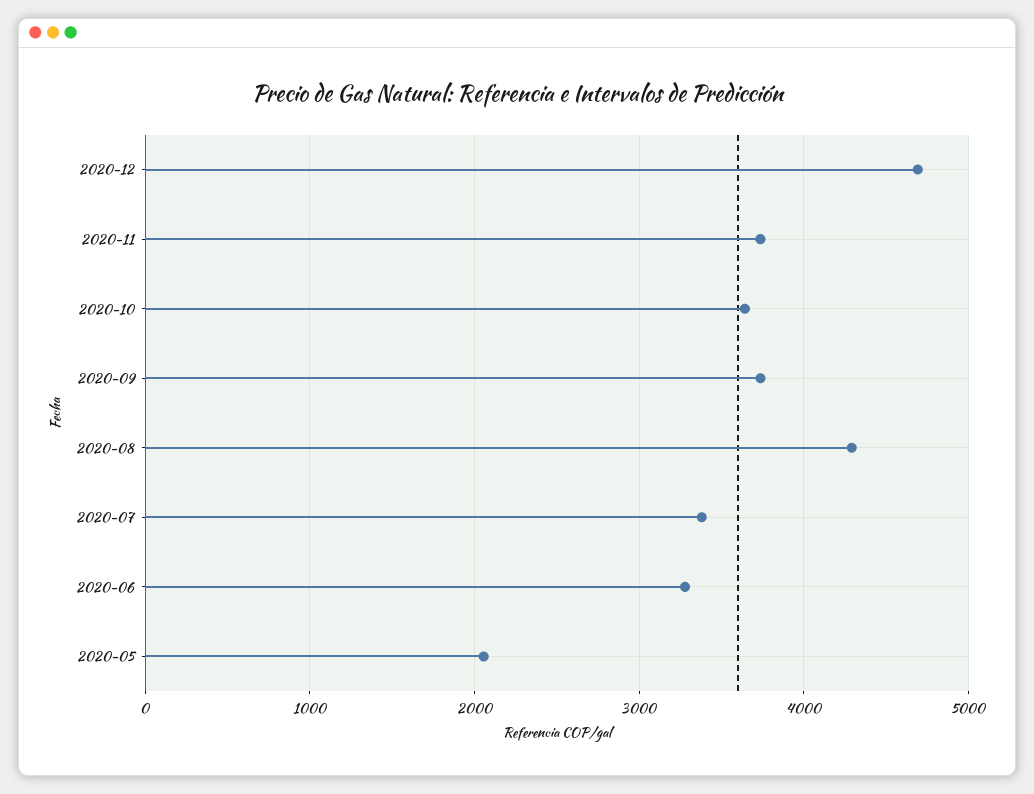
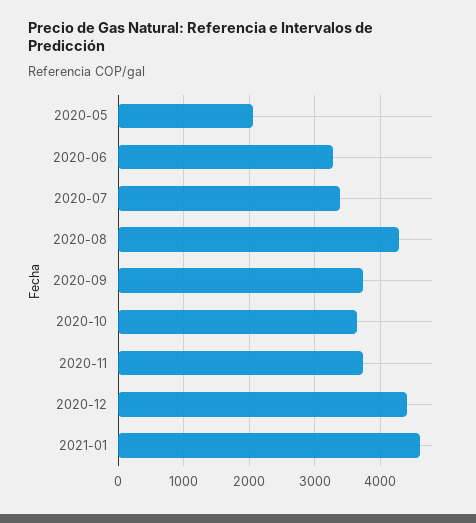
2020-12: 4700 -> 4400
2021-01: none -> 4600

